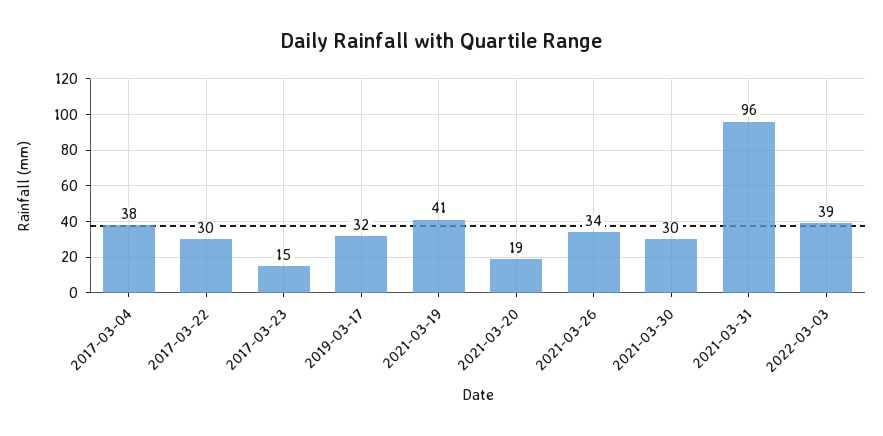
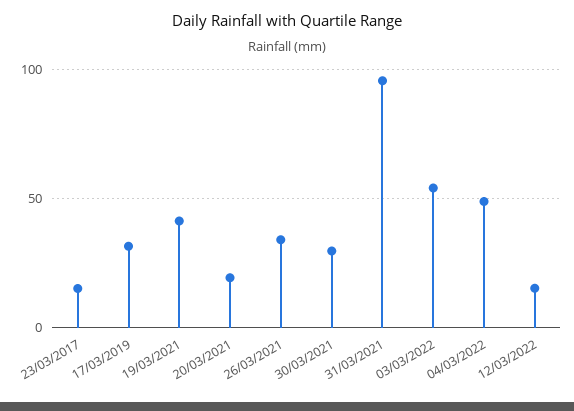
2017-03-04: 38 -> none
2017-03-22: 30 -> none
2022-03-03: 39 -> 55
04/03/2022: none -> 50
12/03/2022: none -> 15

